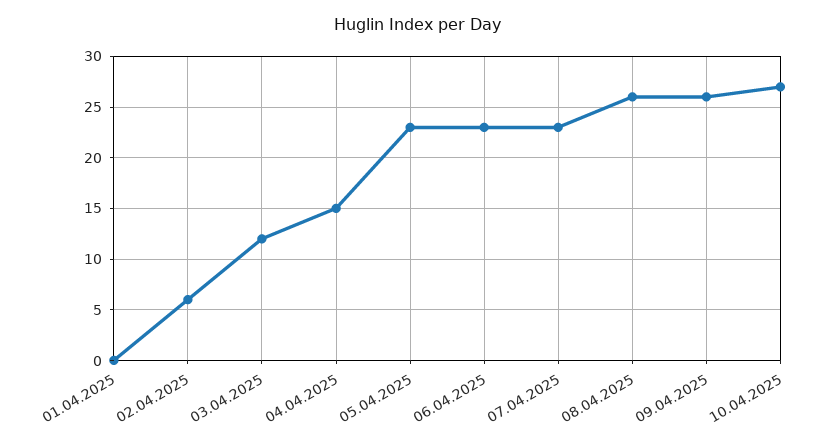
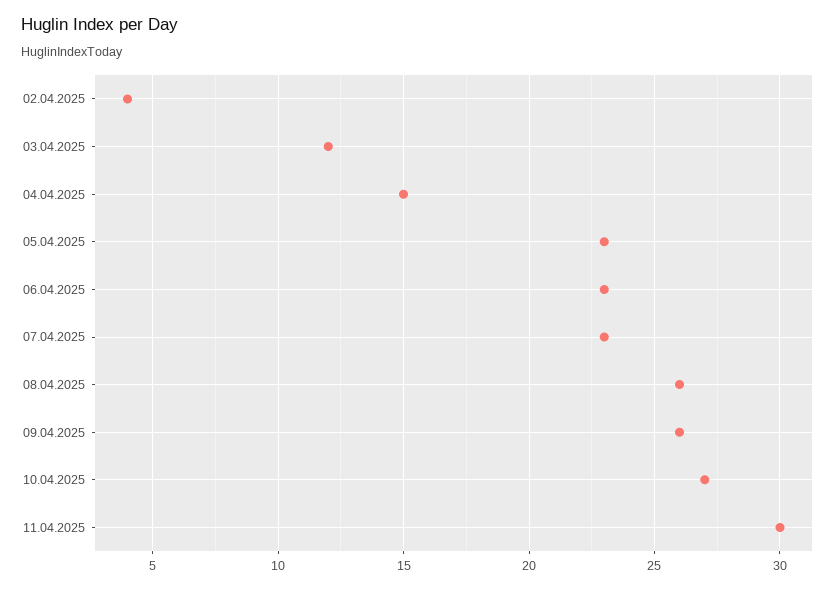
01.04.2025: 0 -> none
02.04.2025: 6 -> 4
11.04.2025: none -> 30

